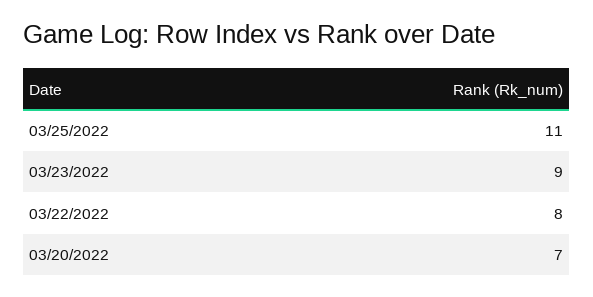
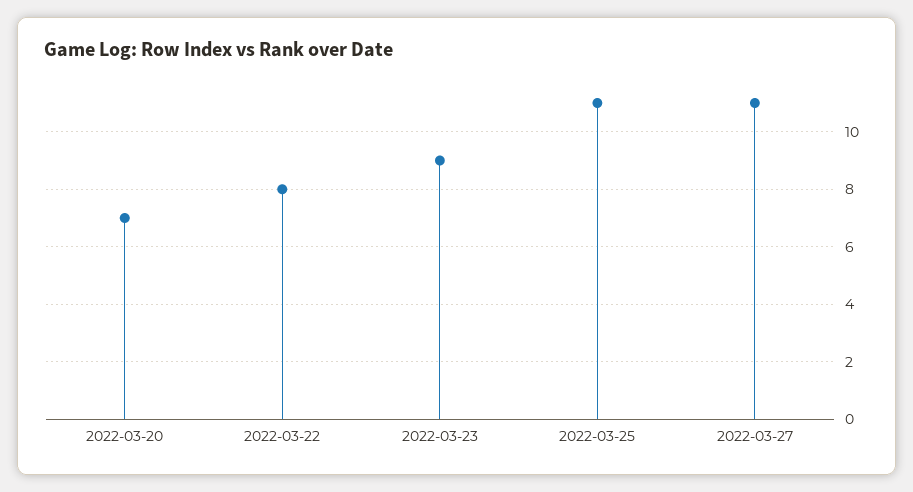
2022-03-27: none -> 11

